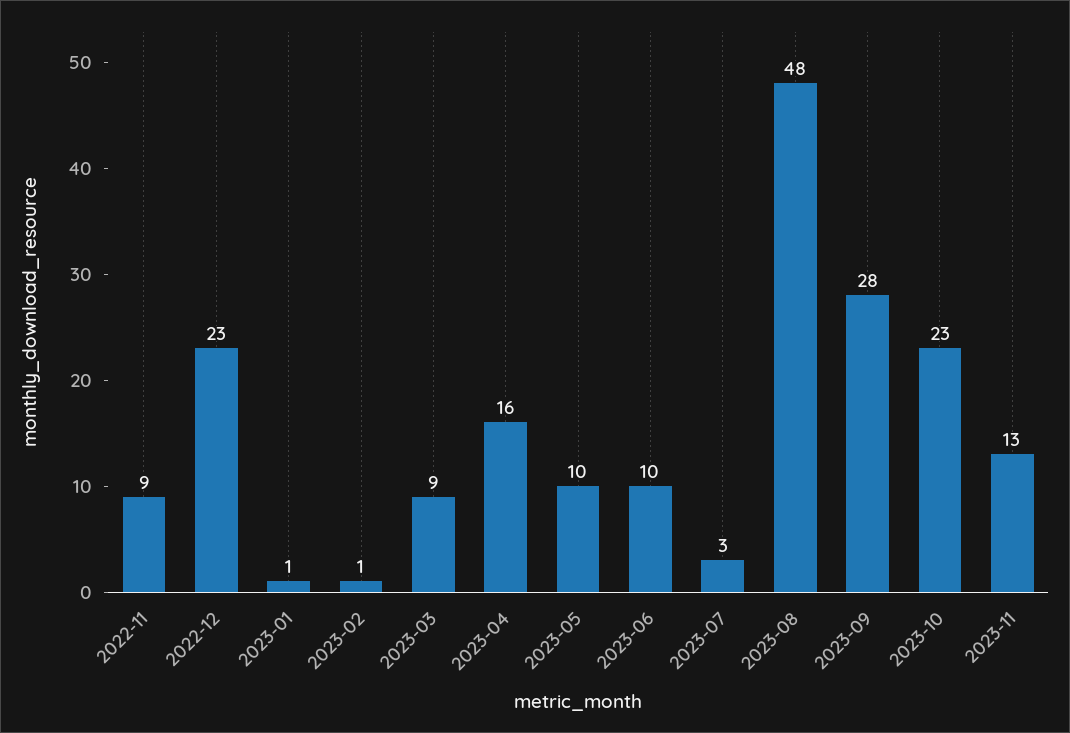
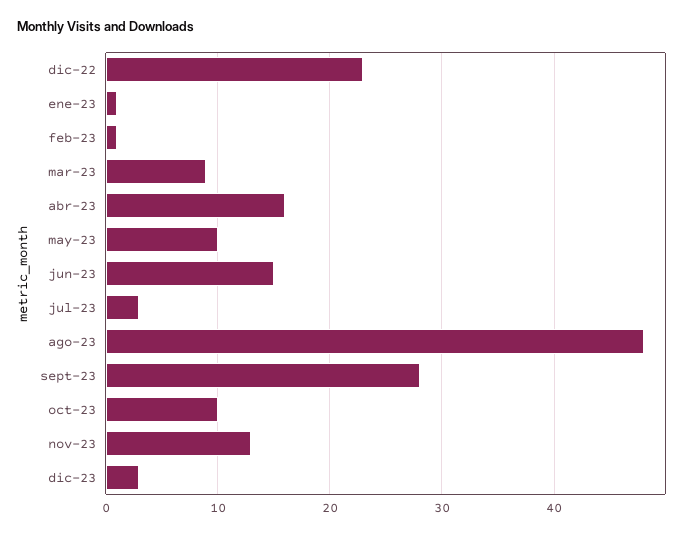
2022-11: 9 -> none
2023-06: 10 -> 15
2023-10: 23 -> 10
dic-23: none -> 3

